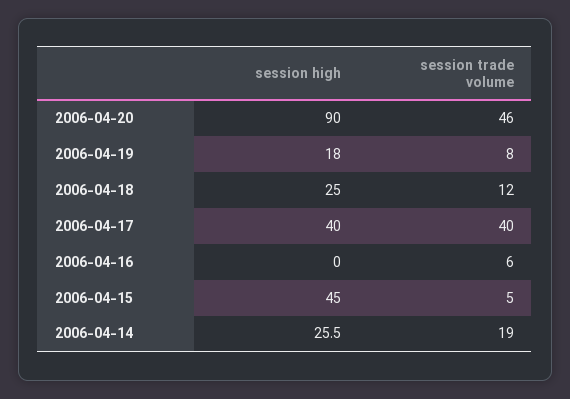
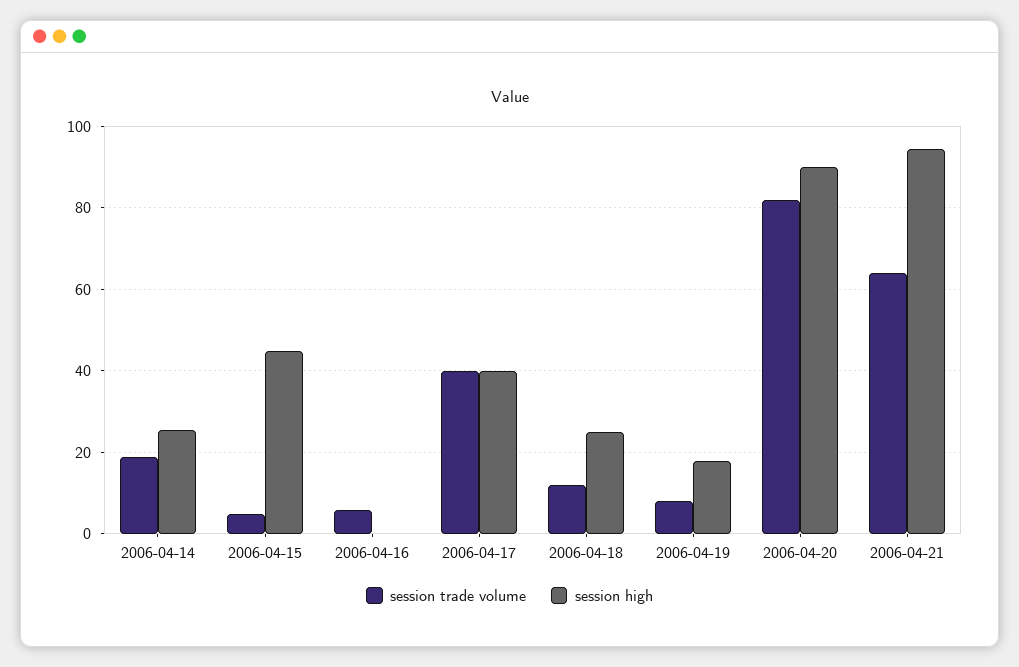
session trade volume, 2006-04-20: 46 -> 82
session trade volume, 2006-04-21: none -> 64
session high, 2006-04-21: none -> 94

